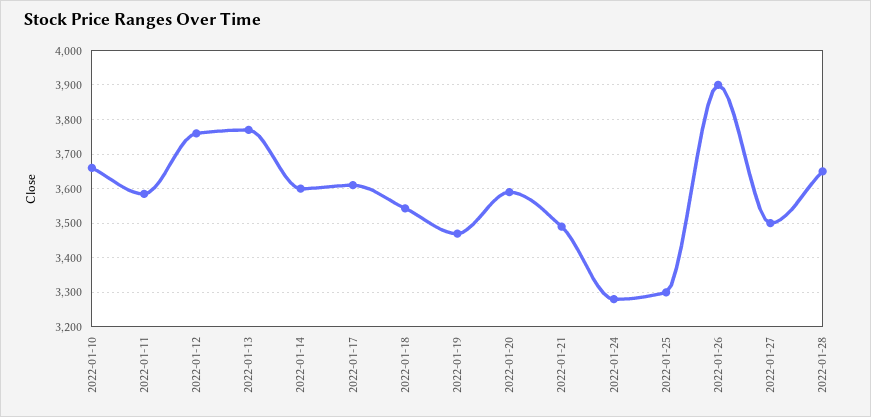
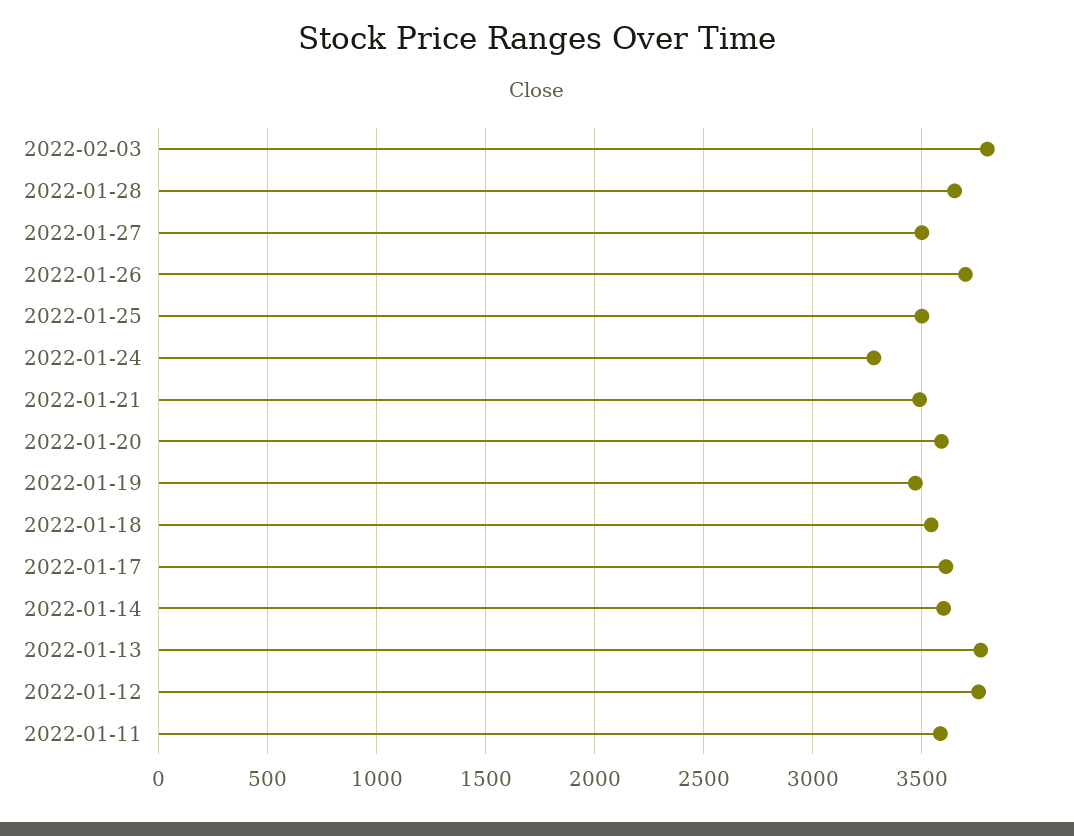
2022-01-10: 3660 -> none
2022-01-25: 3300 -> 3500
2022-01-26: 3900 -> 3700
2022-02-03: none -> 3800

